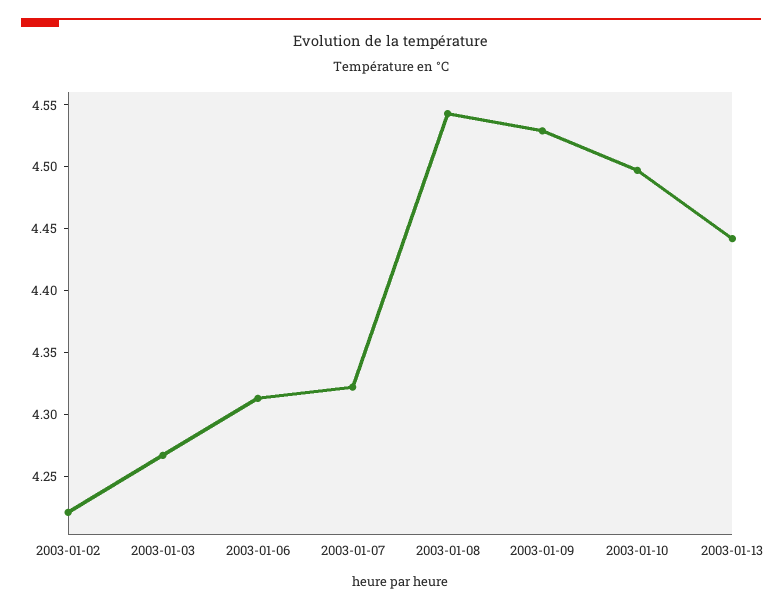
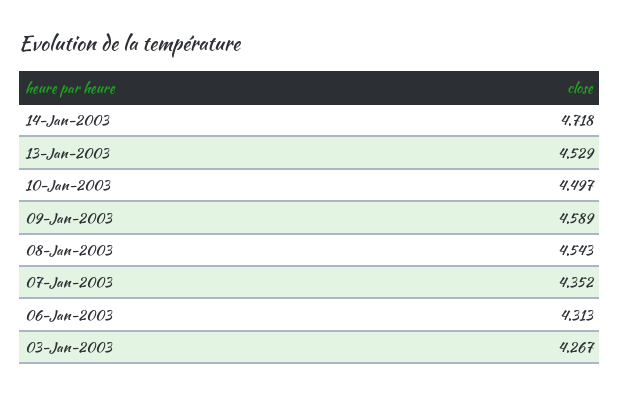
2003-01-02: 4.22 -> none
2003-01-07: 4.32 -> 4.352
2003-01-09: 4.53 -> 4.589
2003-01-13: 4.44 -> 4.529
14-Jan-2003: none -> 4.718

